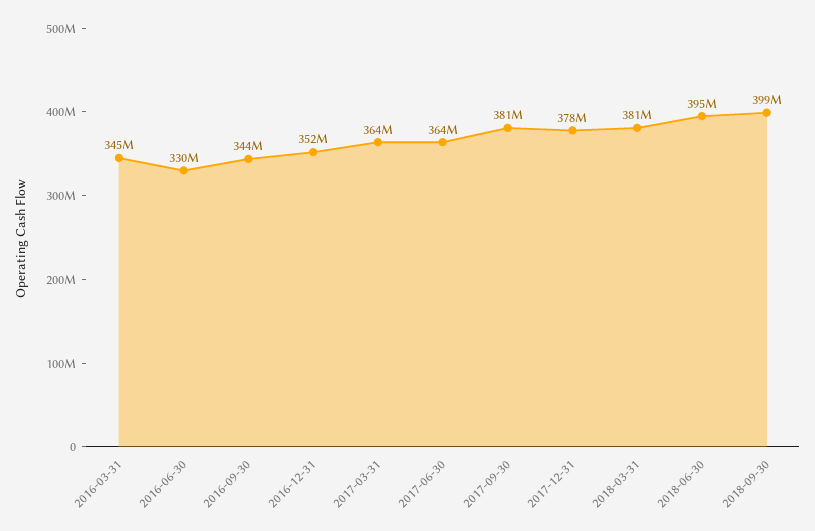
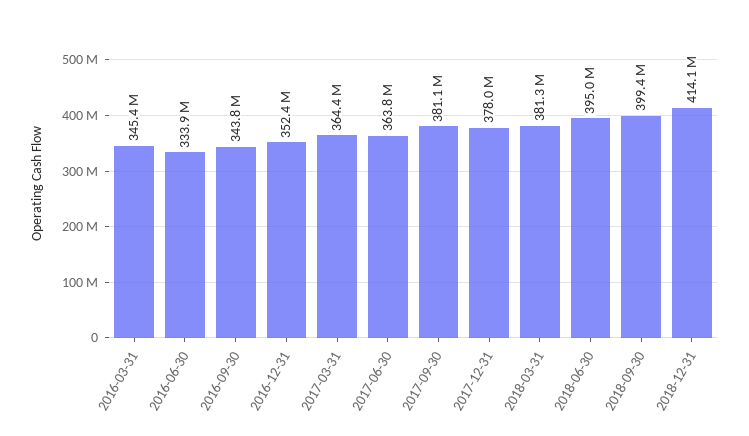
2016-06-30: 330000000 -> 333900000
2018-12-31: none -> 414100000

